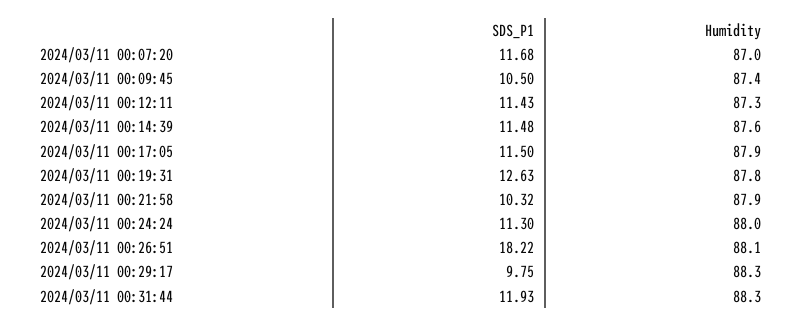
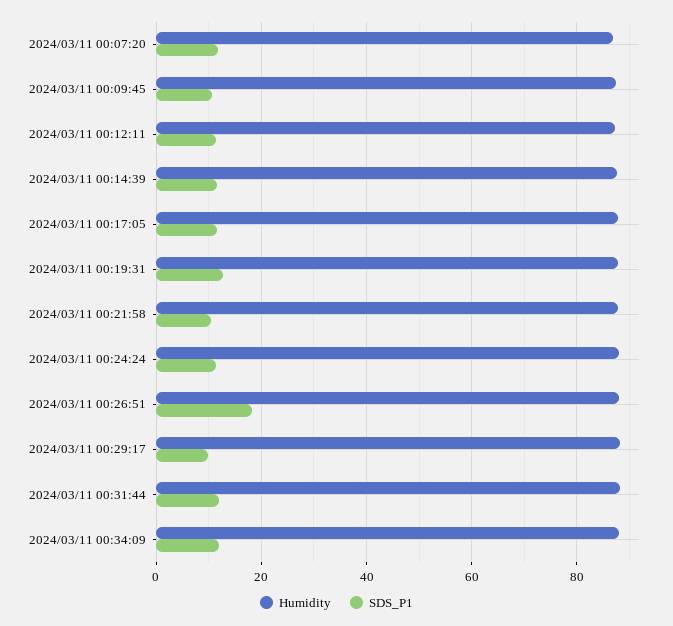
Humidity, 2024/03/11 00:34:09: none -> 88
SDS_P1, 2024/03/11 00:34:09: none -> 12

